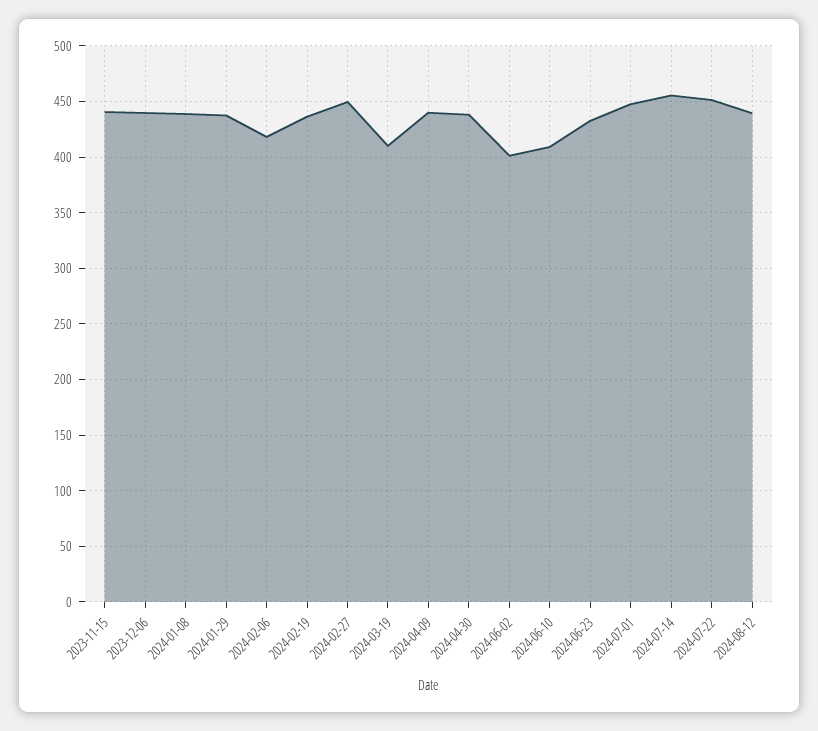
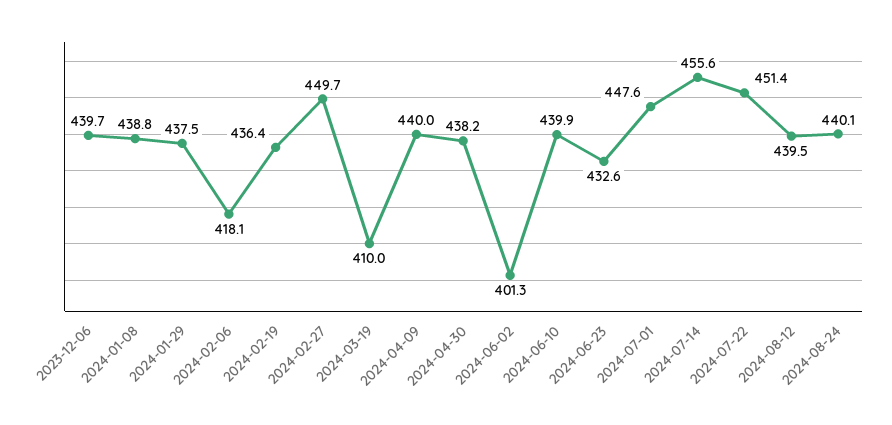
2023-11-15: 440 -> none
2024-06-10: 410 -> 439.9
2024-08-24: none -> 440.1

